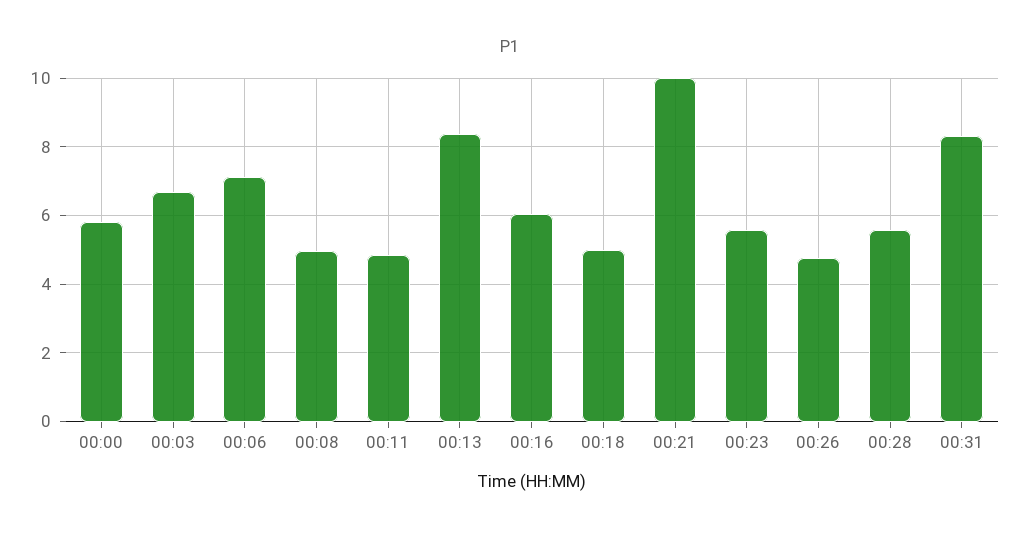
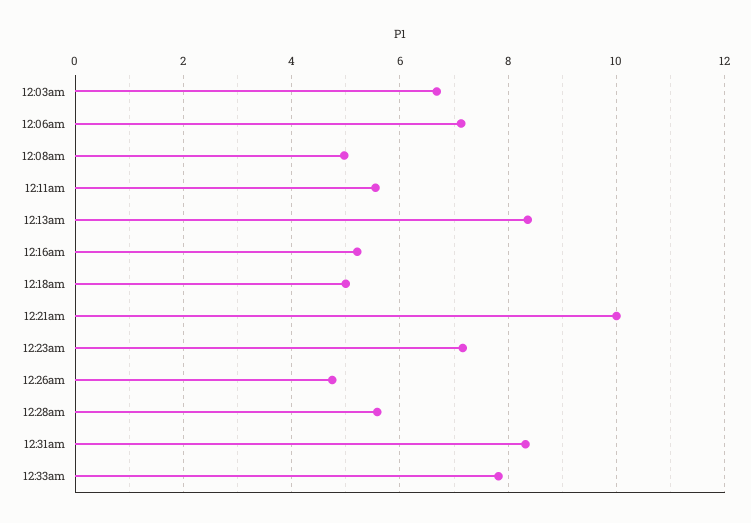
00:00: 5.8 -> none
00:11: 4.8 -> 5.6
00:16: 6 -> 5.2
00:23: 5.6 -> 7.2
12:33am: none -> 7.8

